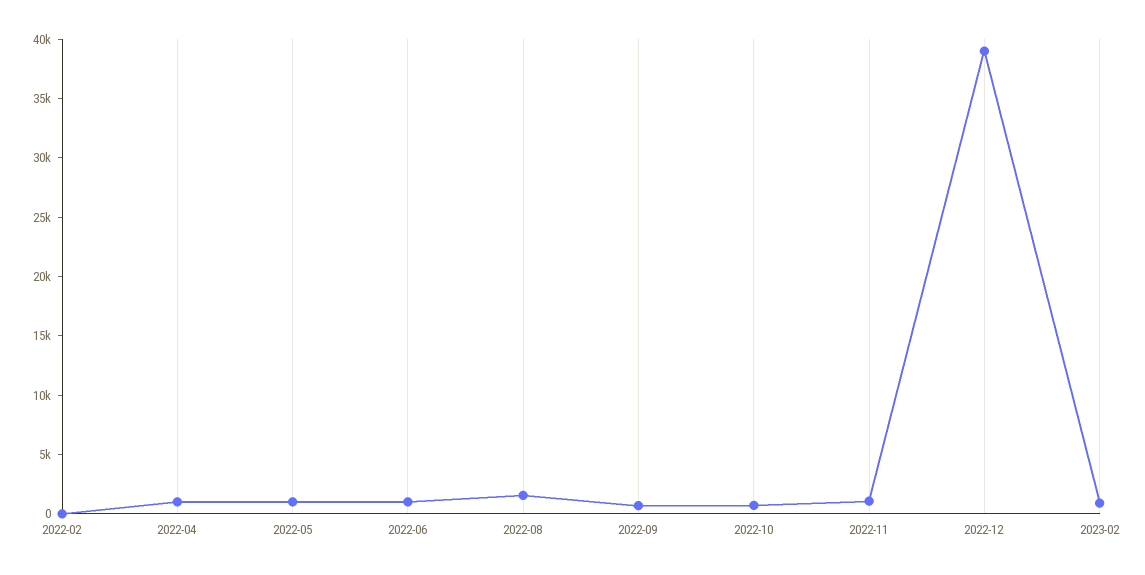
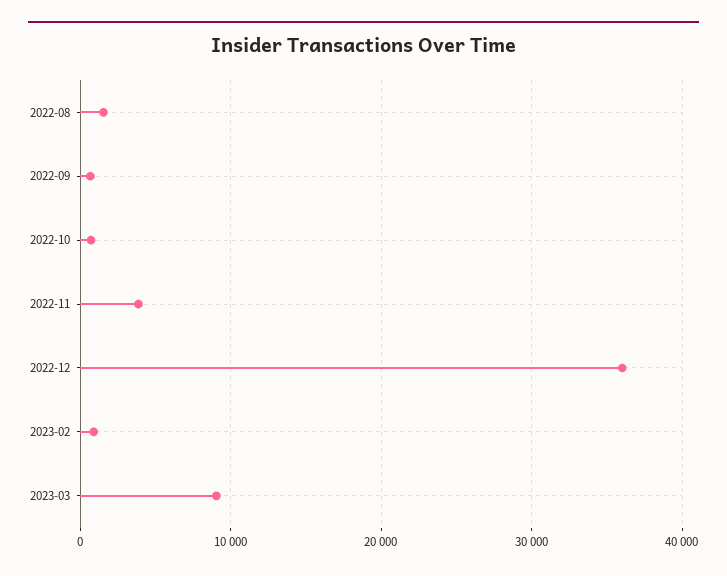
2022-02: 0 -> none
2022-04: 1000 -> none
2022-05: 1000 -> none
2022-06: 1000 -> none
2022-11: 1000 -> 4000
2022-12: 39000 -> 36000
2023-03: none -> 9000

